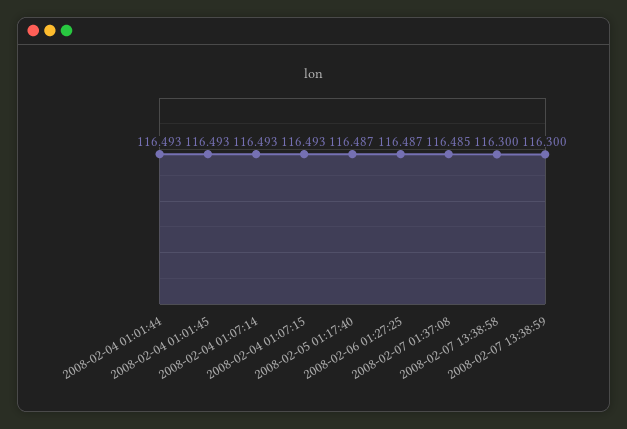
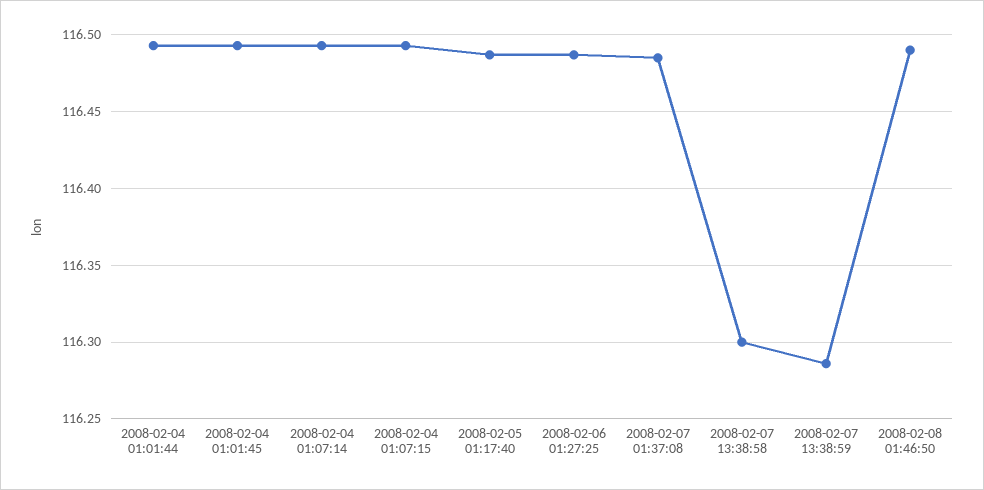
2008-02-07 13:38:59: 116.3 -> 116.285
2008-02-08 01:46:50: none -> 116.49

